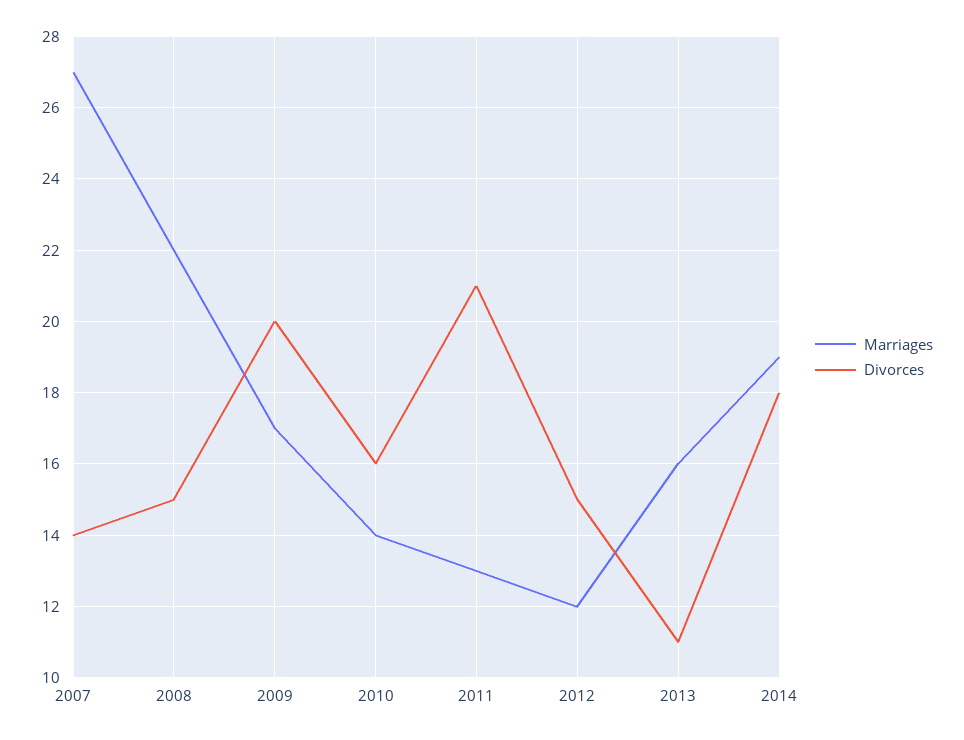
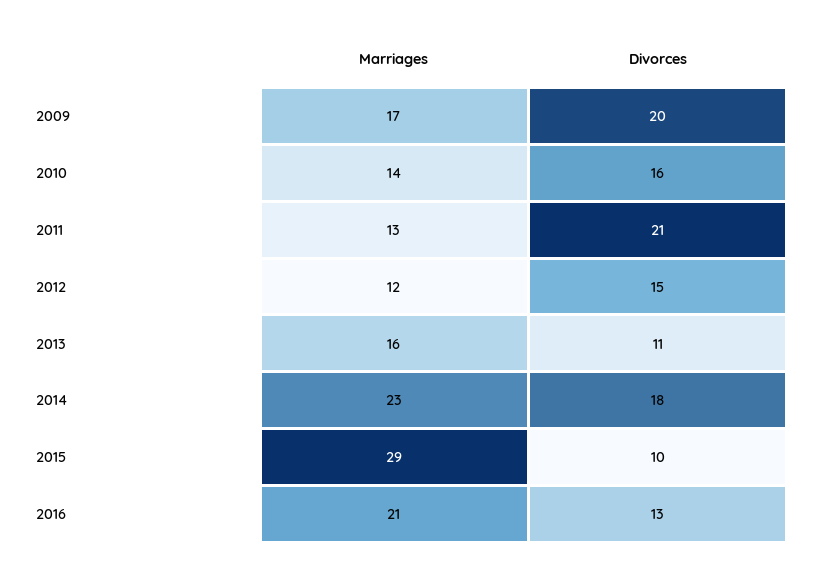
Marriages, 2007: 27 -> none
Divorces, 2007: 14 -> none
Marriages, 2008: 22 -> none
Divorces, 2008: 15 -> none
Marriages, 2014: 19 -> 23
Marriages, 2015: none -> 29
Divorces, 2015: none -> 10
Marriages, 2016: none -> 21
Divorces, 2016: none -> 13

